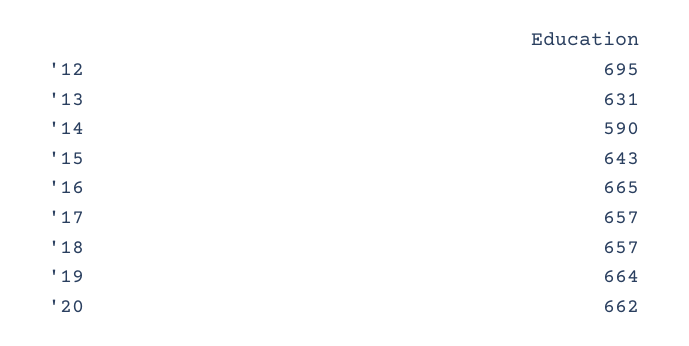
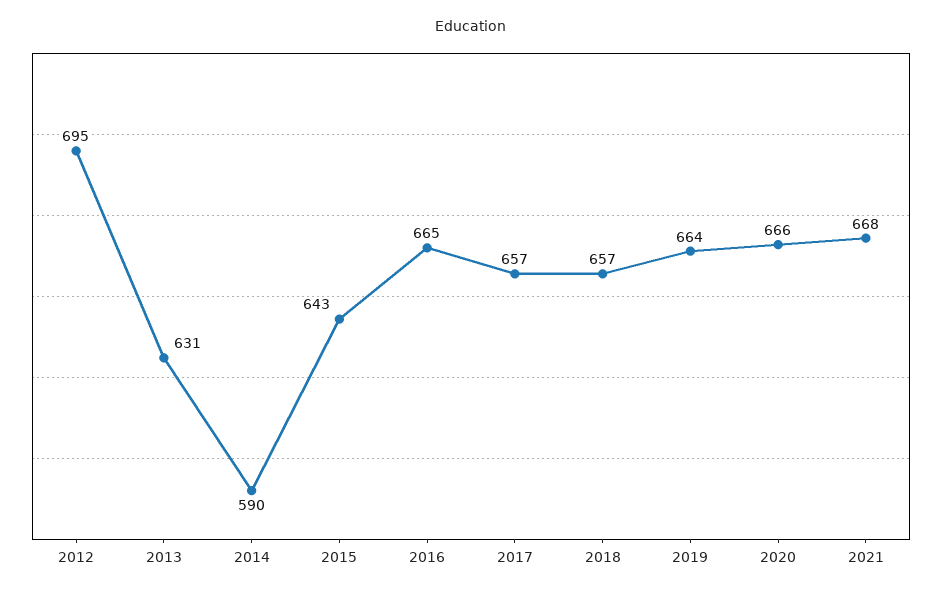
'20: 662 -> 666
2021: none -> 668

